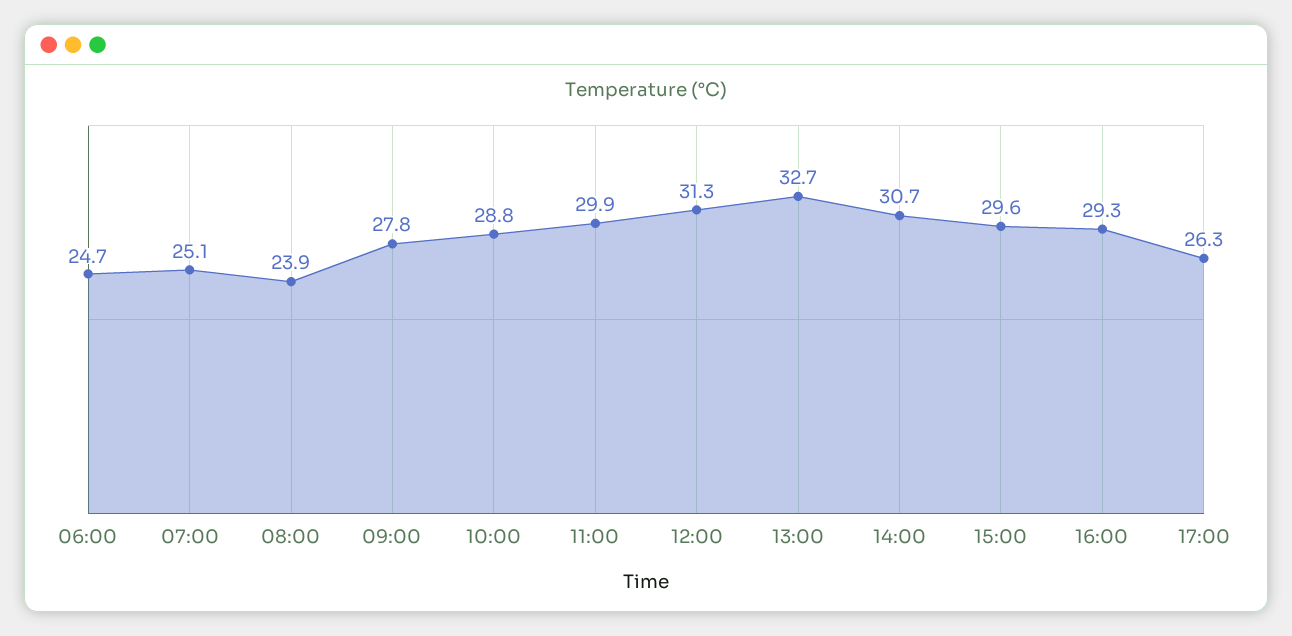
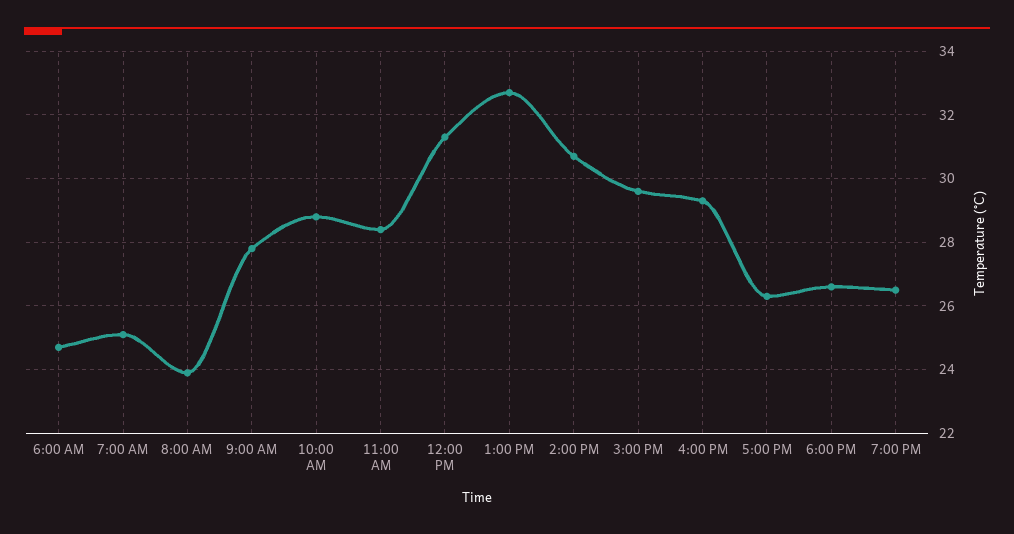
11:00: 29.9 -> 28.5
6:00 PM: none -> 26.5
7:00 PM: none -> 26.5

